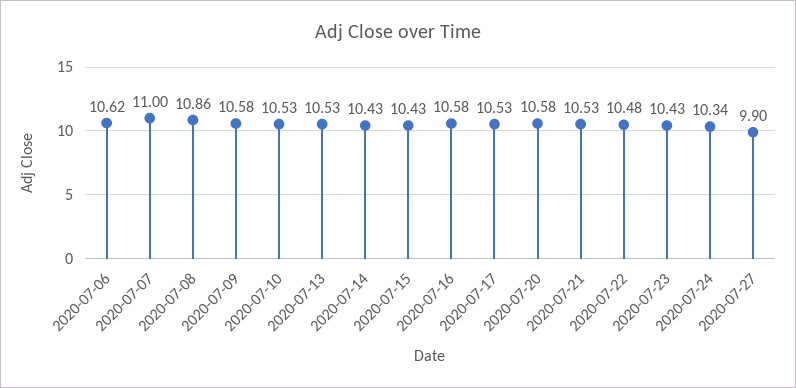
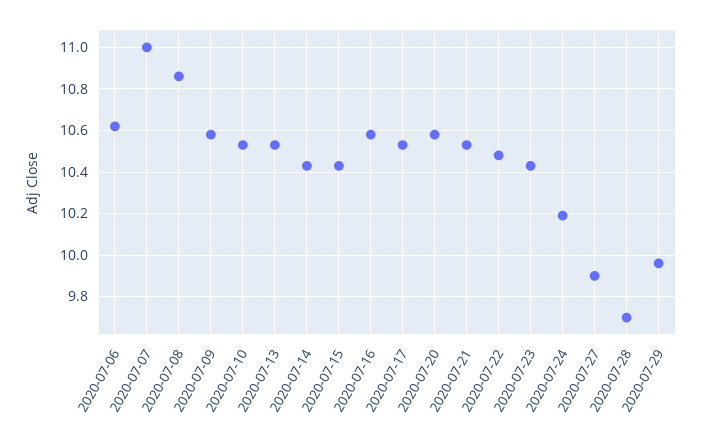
2020-07-24: 10.34 -> 10.2
2020-07-28: none -> 9.7
2020-07-29: none -> 9.95

